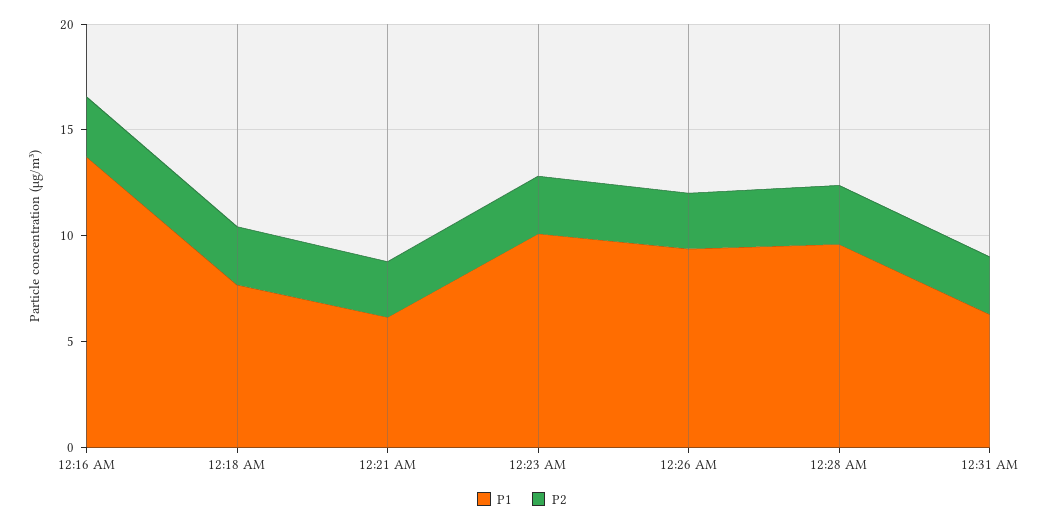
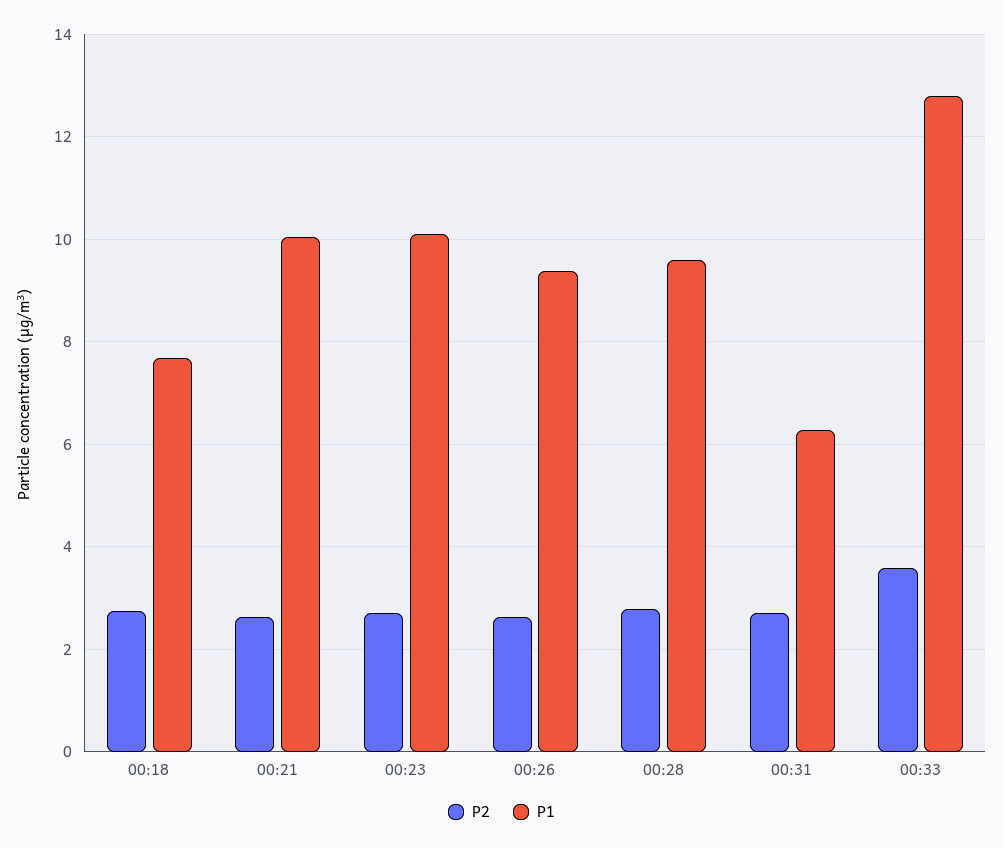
P1, 12:16 AM: 14 -> none
P2, 12:16 AM: 3 -> none
P1, 12:21 AM: 6 -> 10
P2, 00:33: none -> 3.6
P1, 00:33: none -> 12.8

